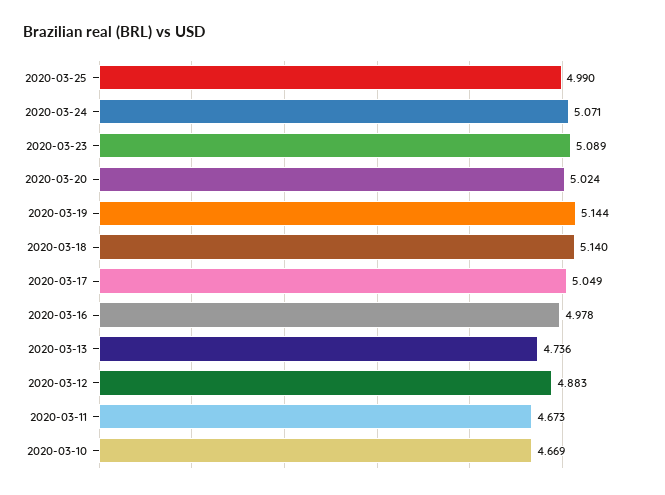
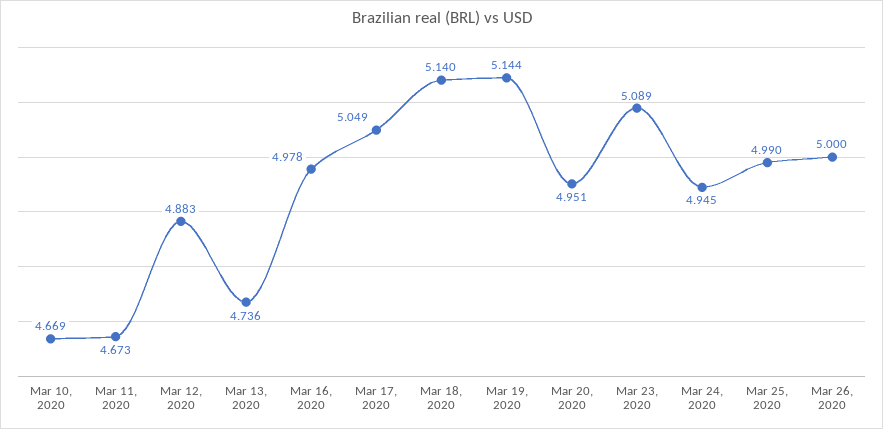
2020-03-24: 5.071 -> 4.945
2020-03-20: 5.024 -> 4.951
Mar 26, 2020: none -> 5

